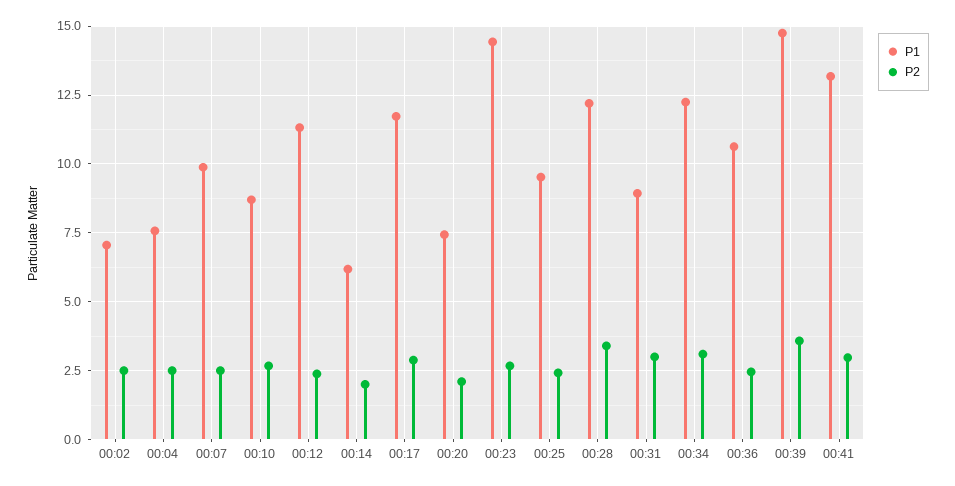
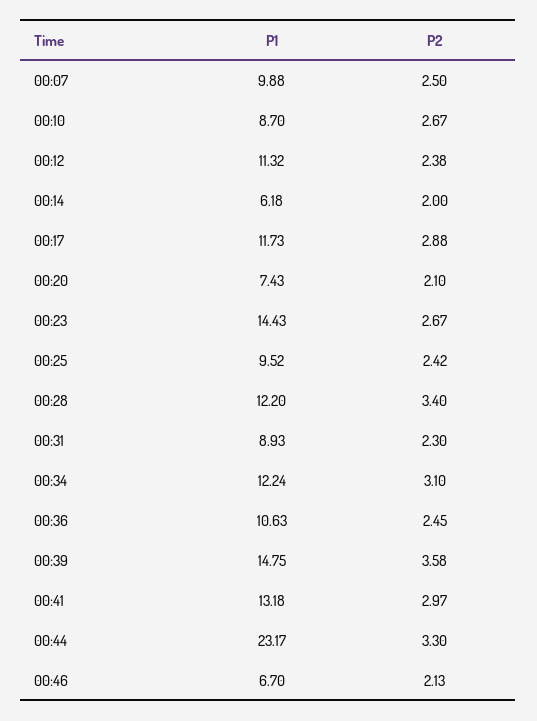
P1, 00:02: 7 -> none
P2, 00:02: 2.5 -> none
P1, 00:04: 7.5 -> none
P2, 00:04: 2.5 -> none
P2, 00:31: 3 -> 2.3
P1, 00:44: none -> 23.17
P2, 00:44: none -> 3.3
P1, 00:46: none -> 6.7
P2, 00:46: none -> 2.13

